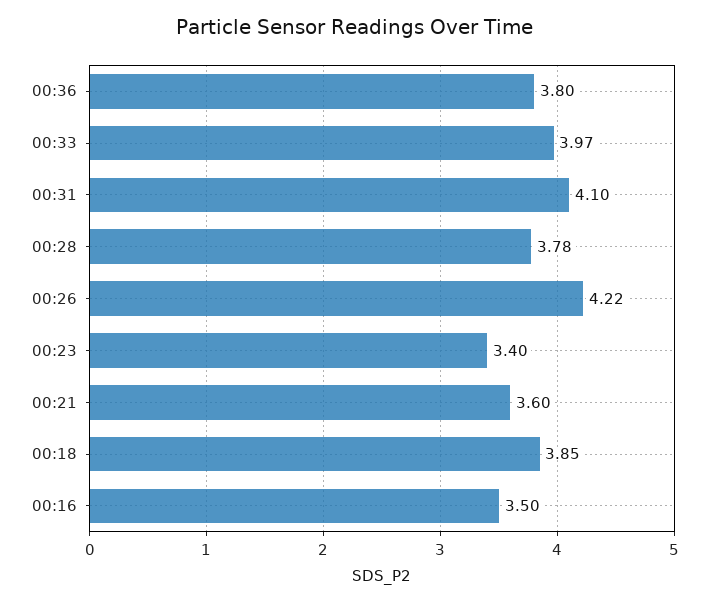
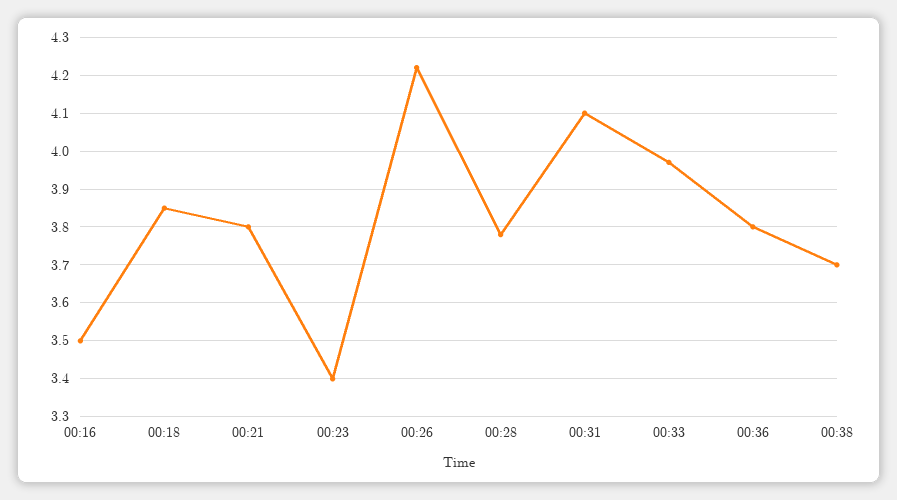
00:21: 3.6 -> 3.8
00:38: none -> 3.7

